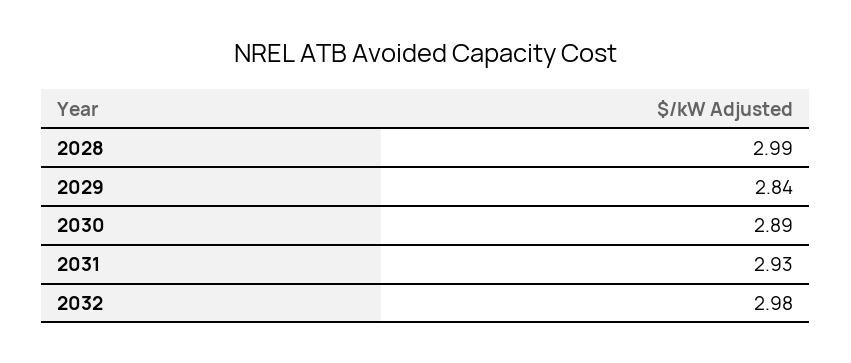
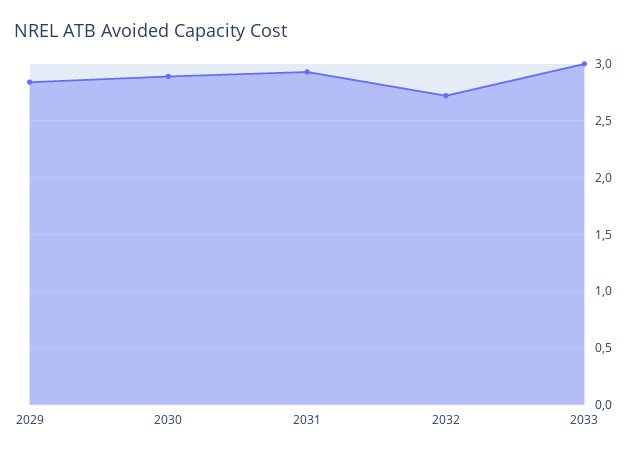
2028: 2.99 -> none
2032: 2.98 -> 2.7
2033: none -> 3

